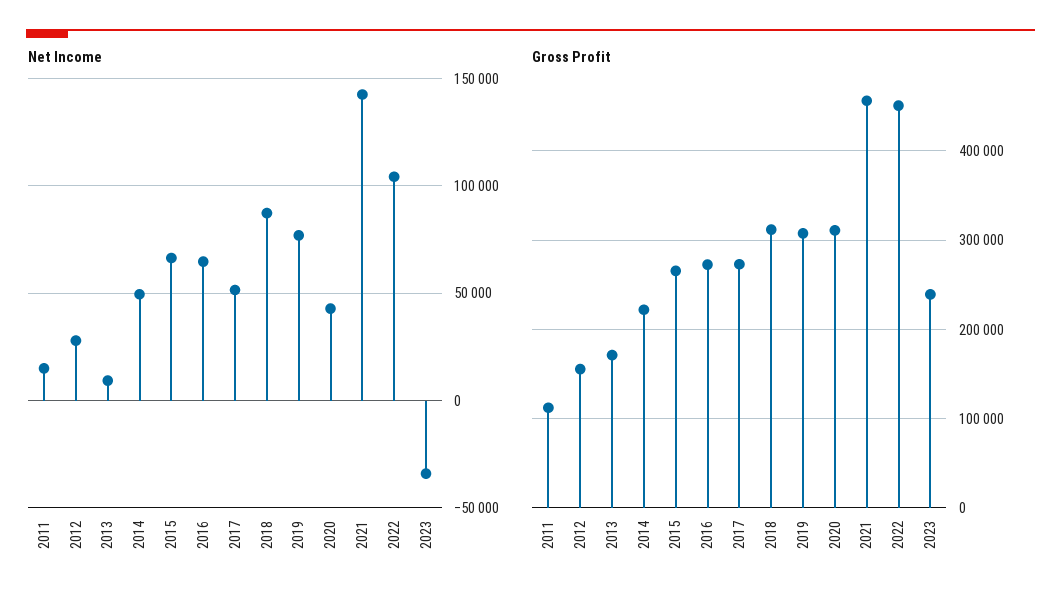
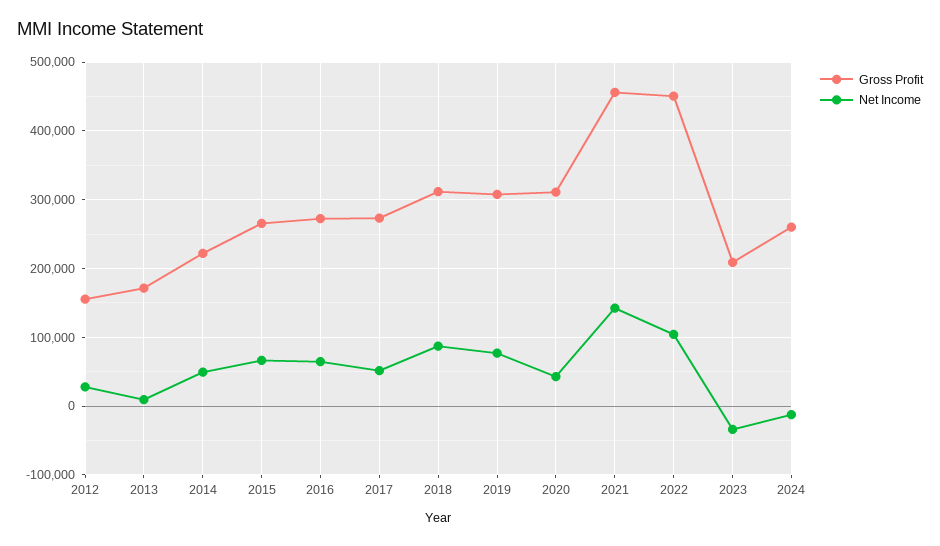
Net Income, 2011: 15000 -> none
Gross Profit, 2011: 110000 -> none
Gross Profit, 2023: 240000 -> 210000
Gross Profit, 2024: none -> 260000
Net Income, 2024: none -> -10000

